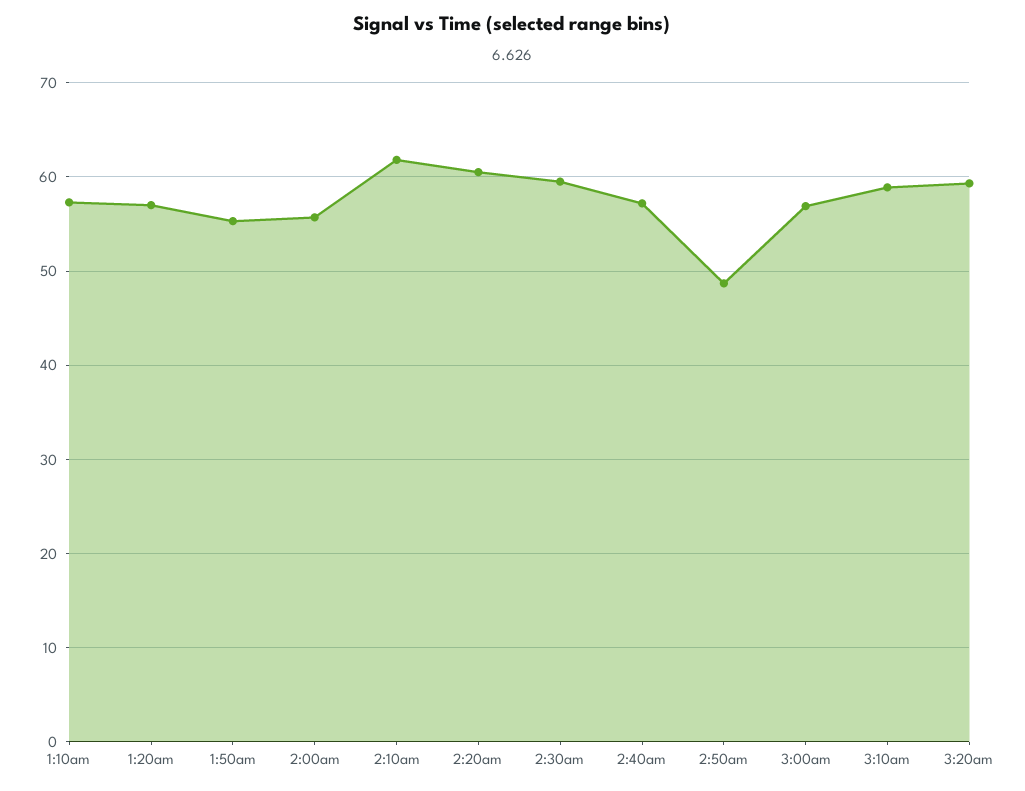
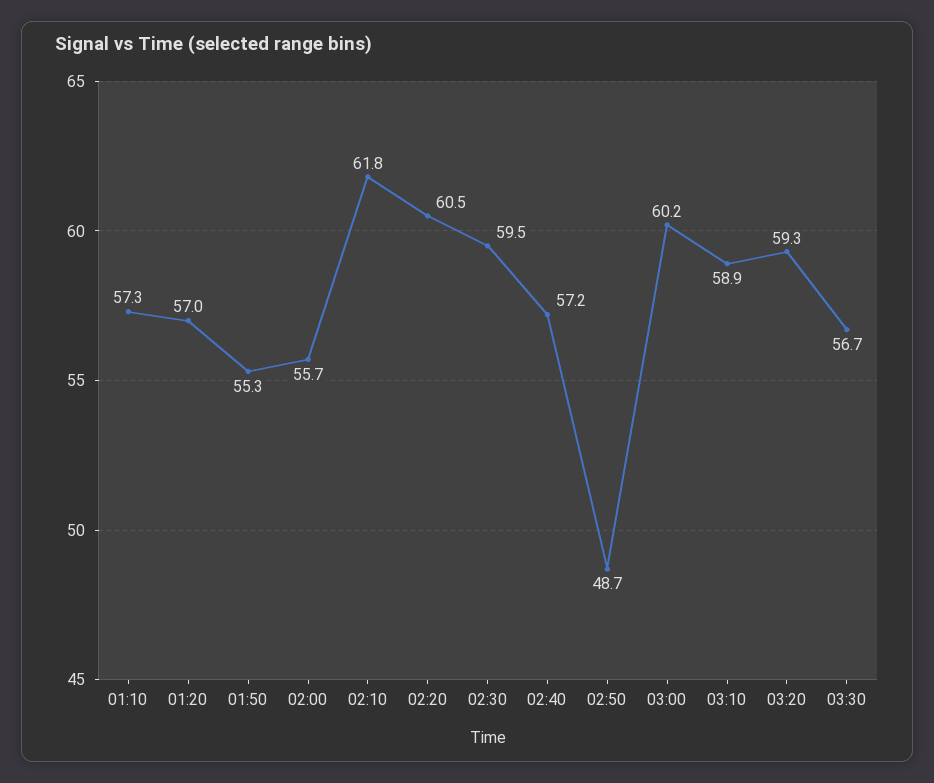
3:00am: 57 -> 60.2
03:30: none -> 56.7

